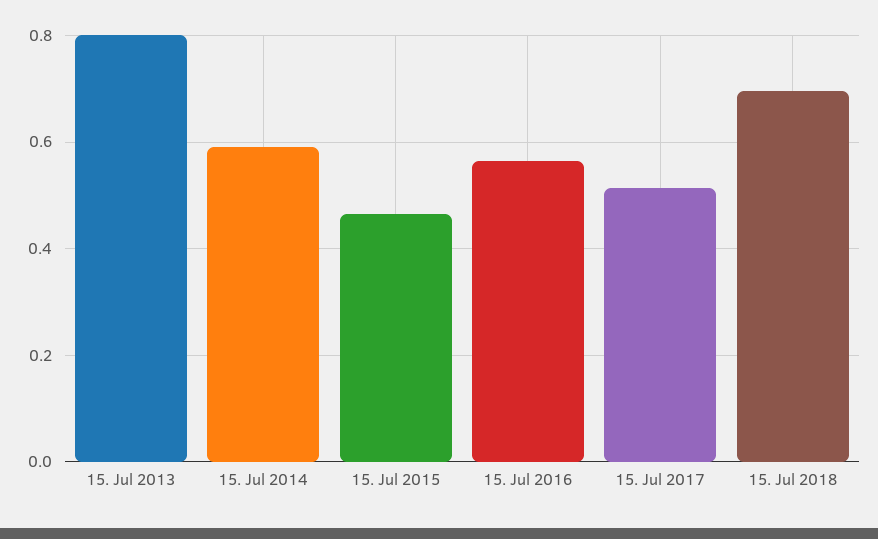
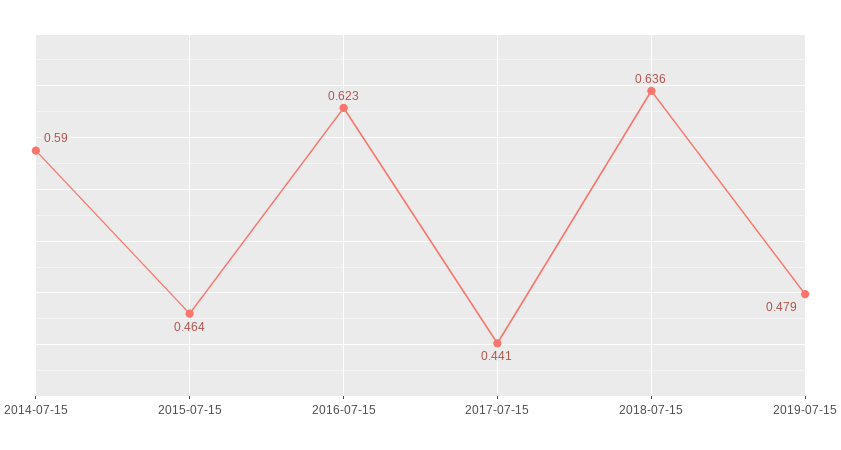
15. Jul 2013: 0.8 -> none
15. Jul 2016: 0.56 -> 0.623
15. Jul 2017: 0.52 -> 0.441
15. Jul 2018: 0.7 -> 0.636
2019-07-15: none -> 0.479

